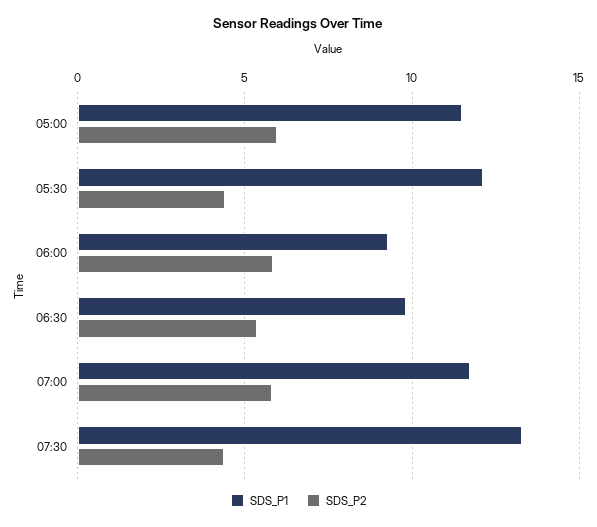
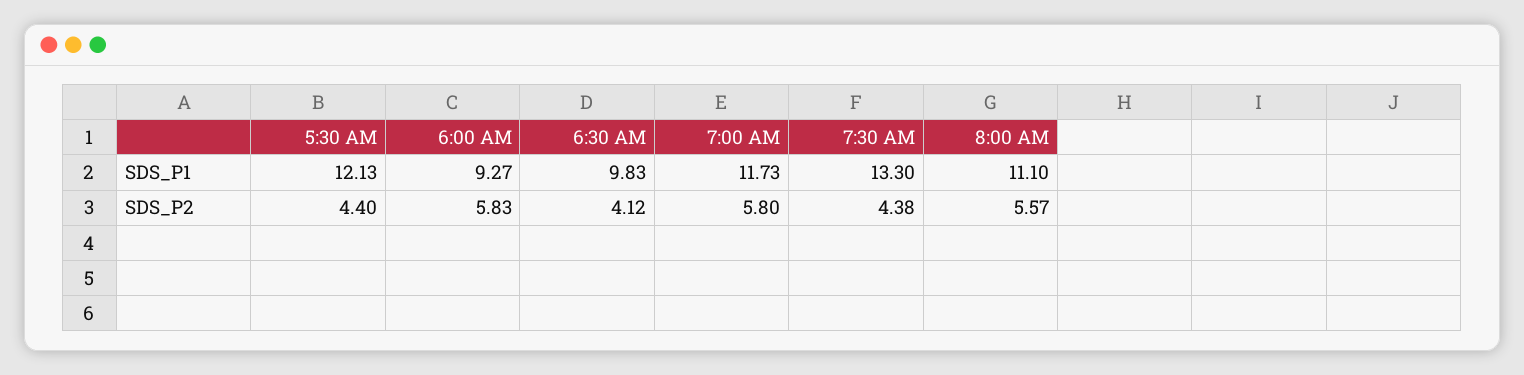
SDS_P1, 05:00: 11.5 -> none
SDS_P2, 05:00: 6 -> none
SDS_P2, 06:30: 5.5 -> 4.12
SDS_P1, 8:00 AM: none -> 11.1
SDS_P2, 8:00 AM: none -> 5.57

